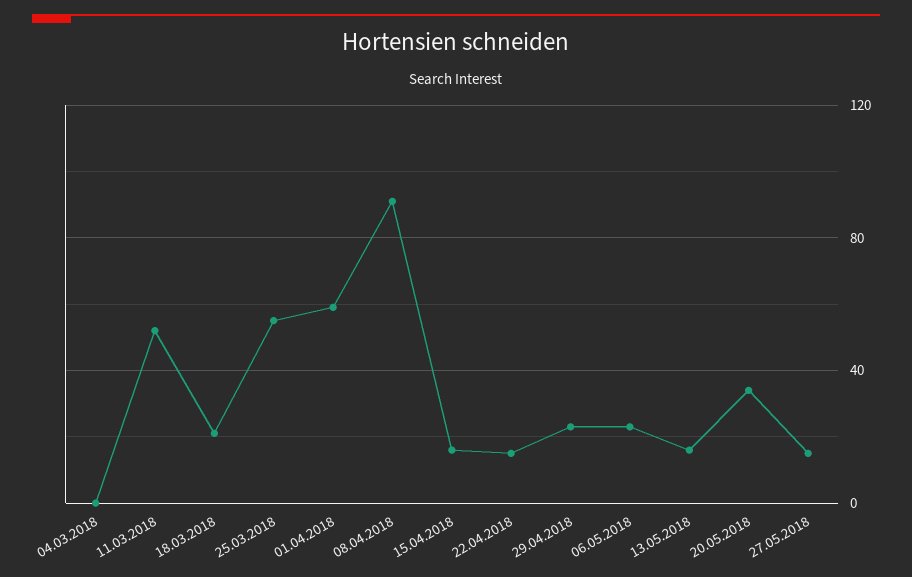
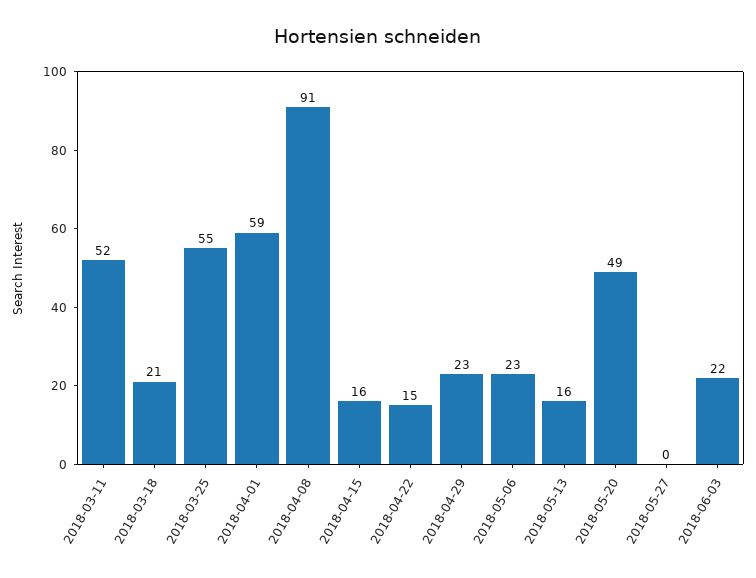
04.03.2018: 0 -> none
20.05.2018: 35 -> 49
27.05.2018: 15 -> 0
2018-06-03: none -> 22

